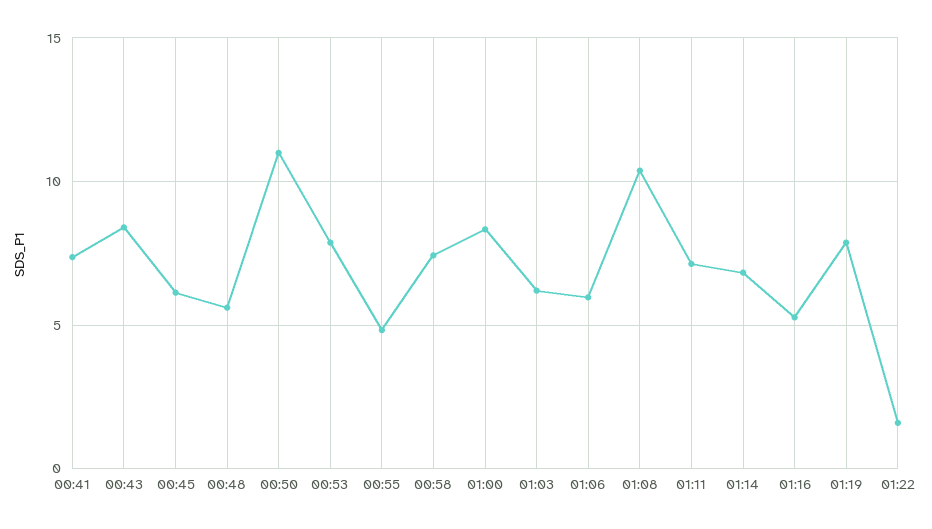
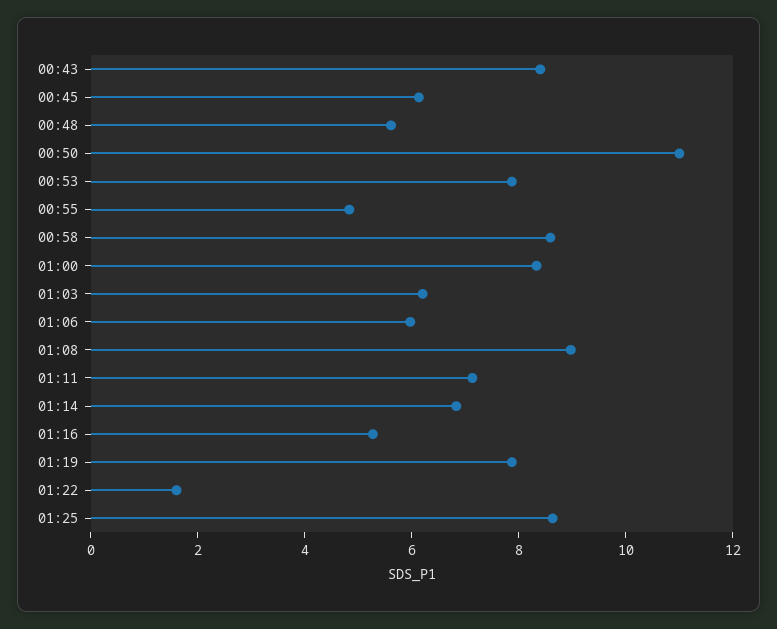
00:41: 7.5 -> none
00:58: 7.5 -> 8.5
01:08: 10.5 -> 9
01:25: none -> 8.5

